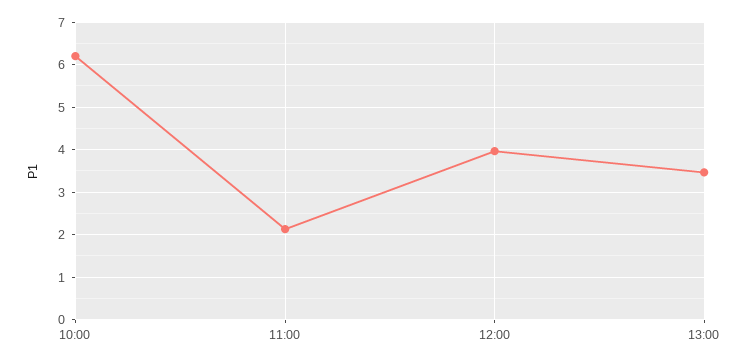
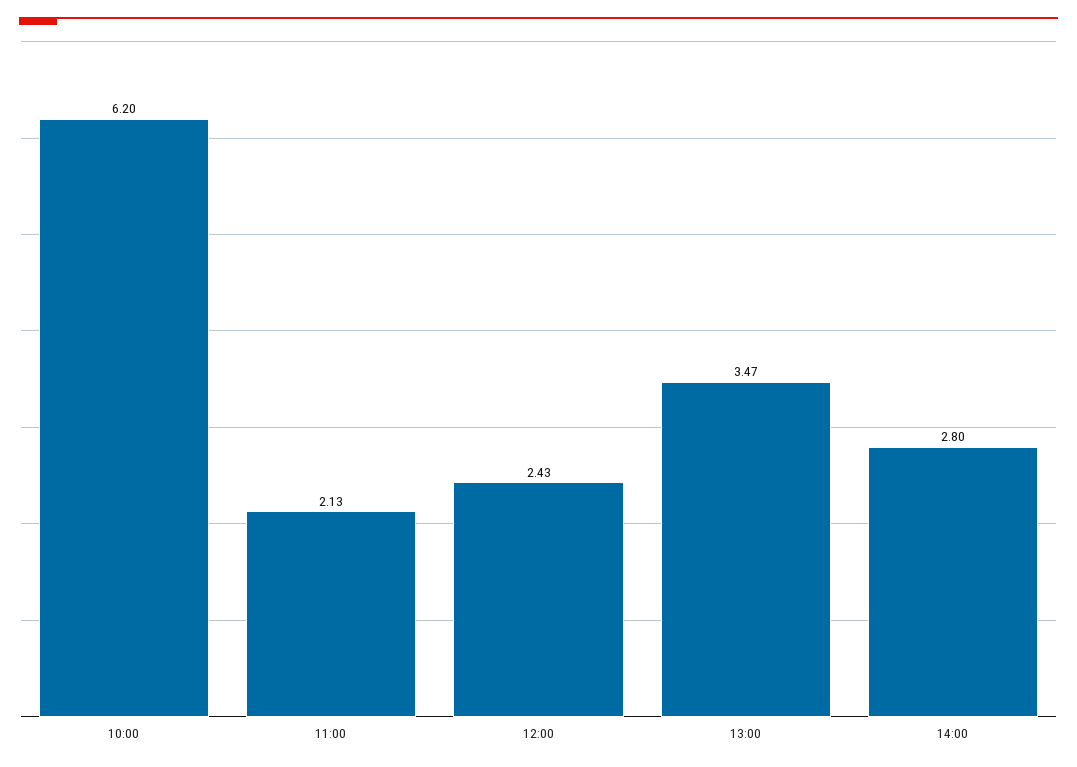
12:00: 4 -> 2.43
14:00: none -> 2.8

